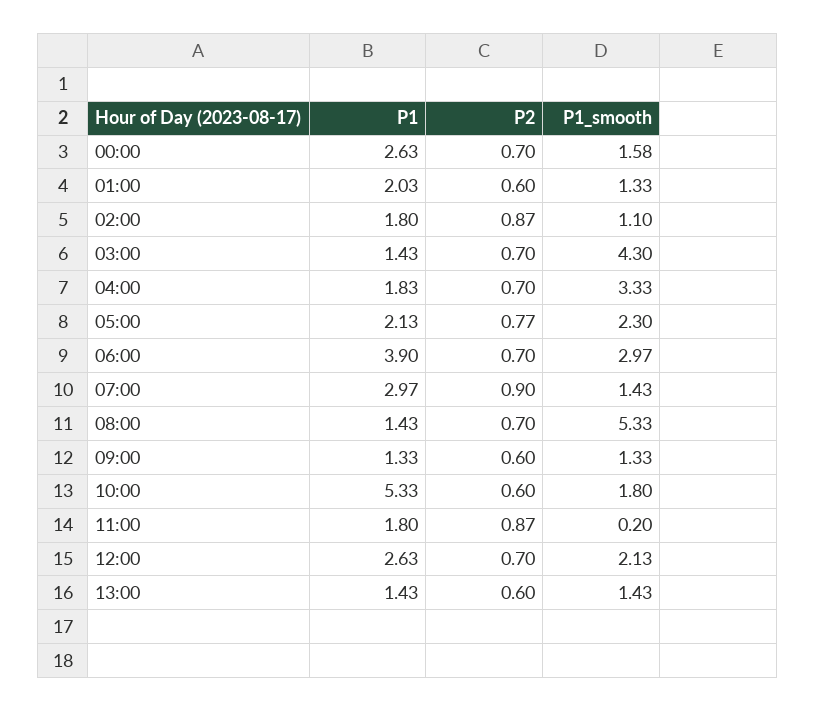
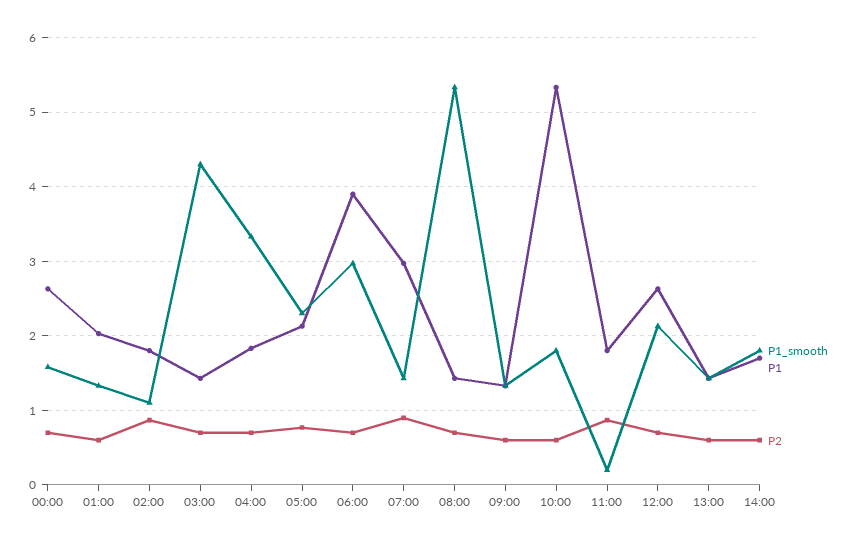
P1_smooth, 14:00: none -> 1.8
P1, 14:00: none -> 1.7
P2, 14:00: none -> 0.6

